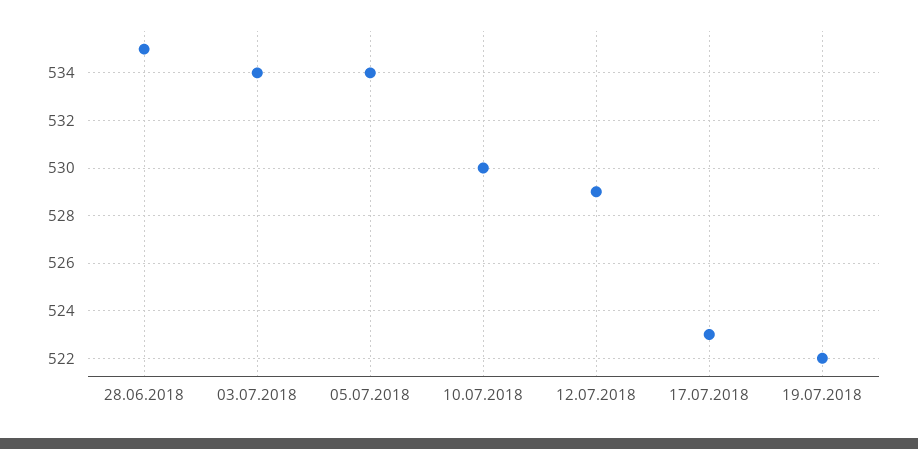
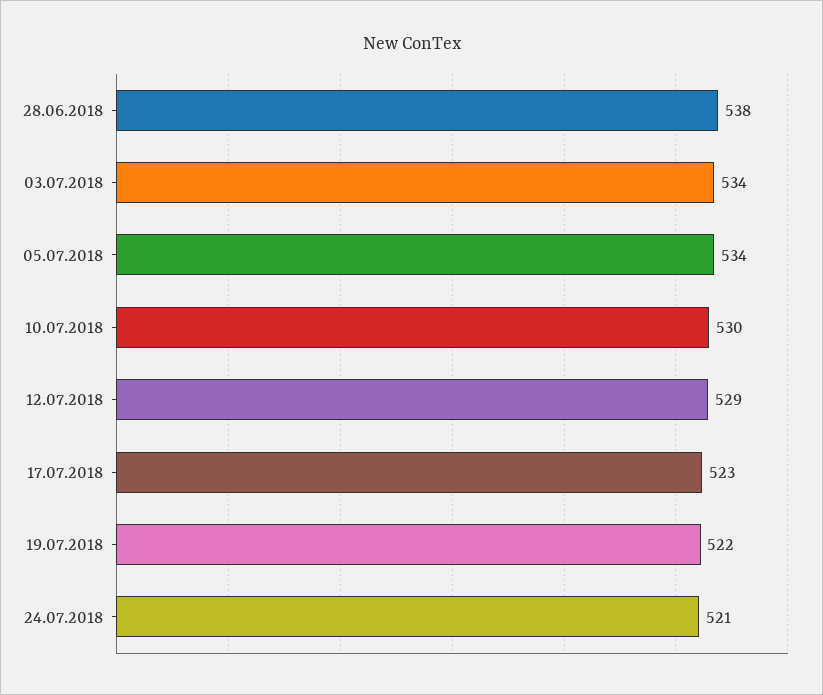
28.06.2018: 535 -> 538
24.07.2018: none -> 521

